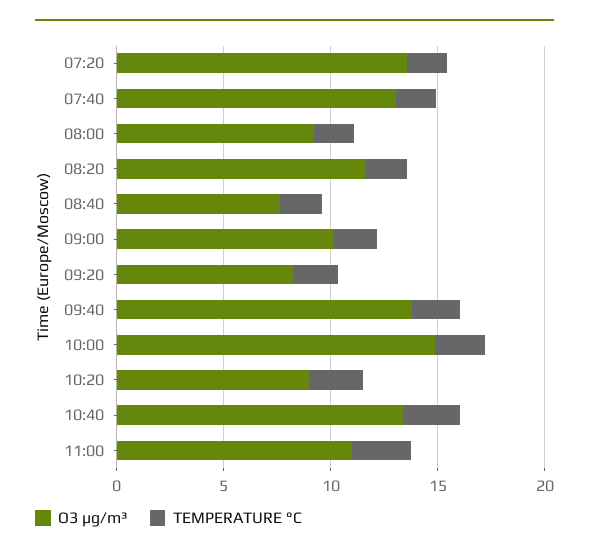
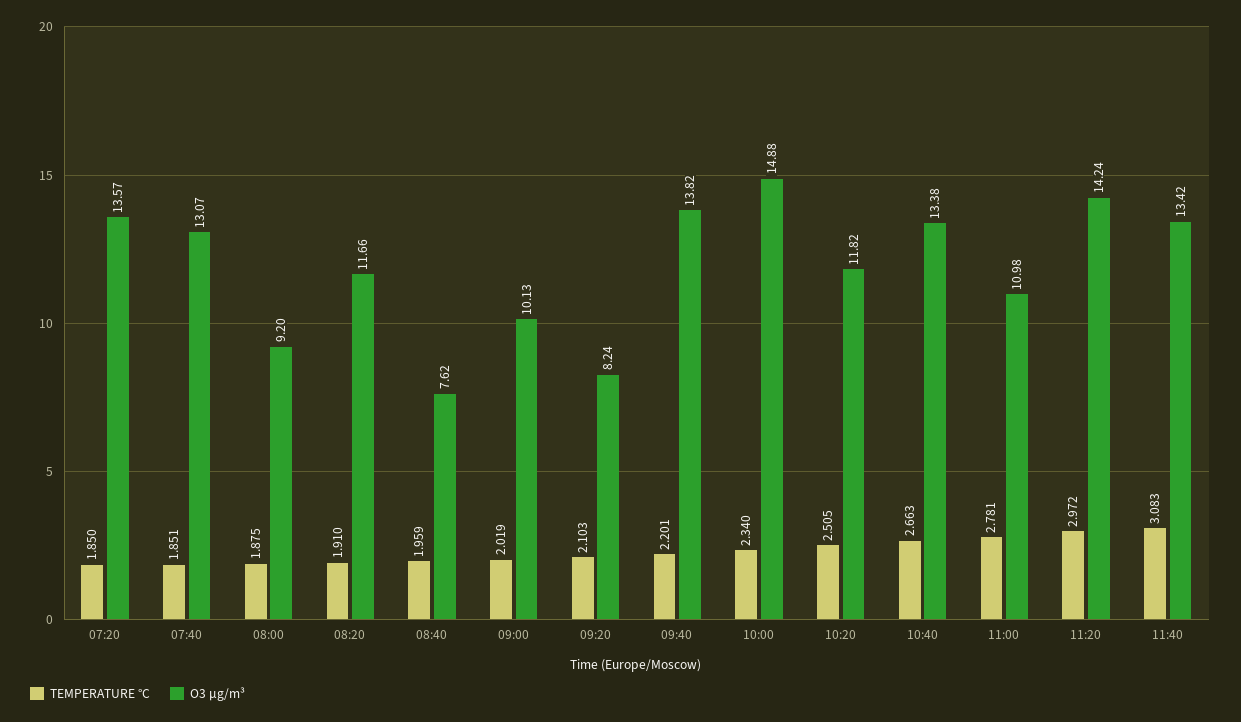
O3 µg/m³, 10:20: 9 -> 11.82
TEMPERATURE °C, 11:20: none -> 2.972
O3 µg/m³, 11:20: none -> 14.24
TEMPERATURE °C, 11:40: none -> 3.083
O3 µg/m³, 11:40: none -> 13.42

